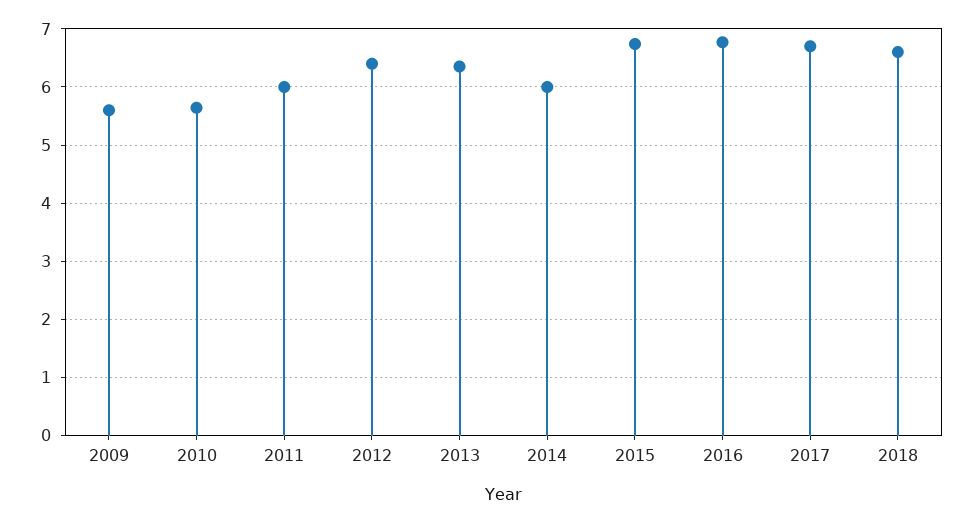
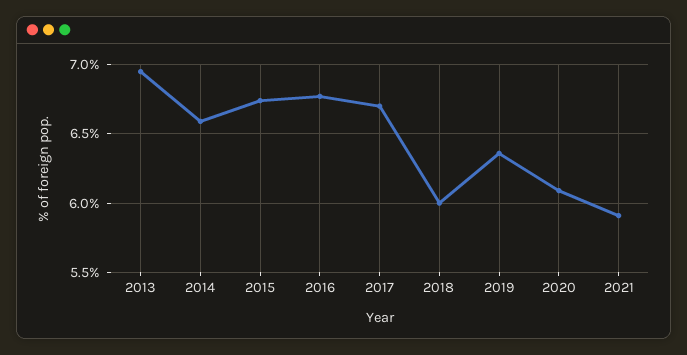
2009: 5.6 -> none
2010: 5.6 -> none
2011: 6 -> none
2012: 6.4 -> none
2013: 6.4 -> 6.95
2014: 6 -> 6.6
2018: 6.6 -> 6
2019: none -> 6.35
2020: none -> 6.1
2021: none -> 5.9

